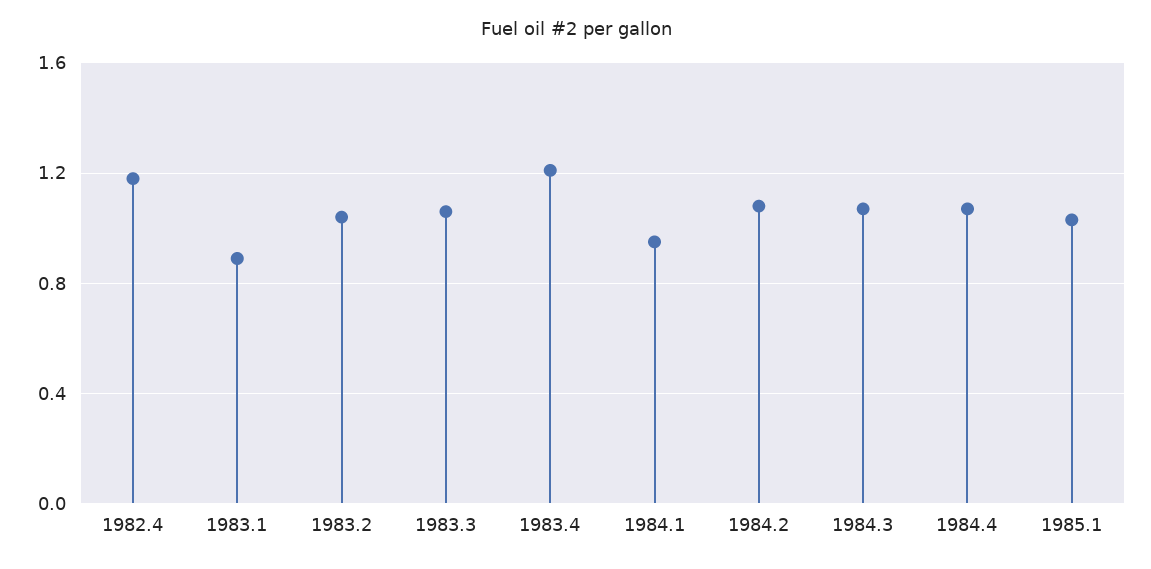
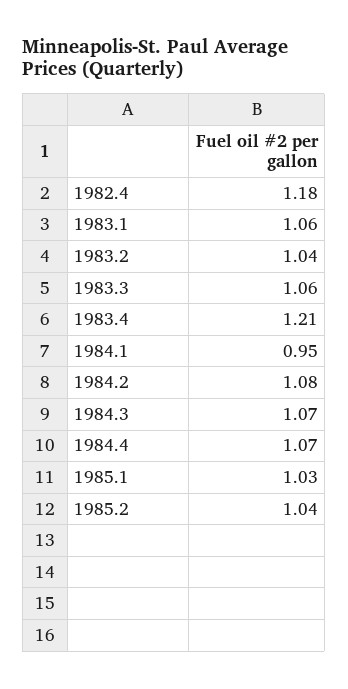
1983.1: 0.9 -> 1.06
1985.2: none -> 1.04

